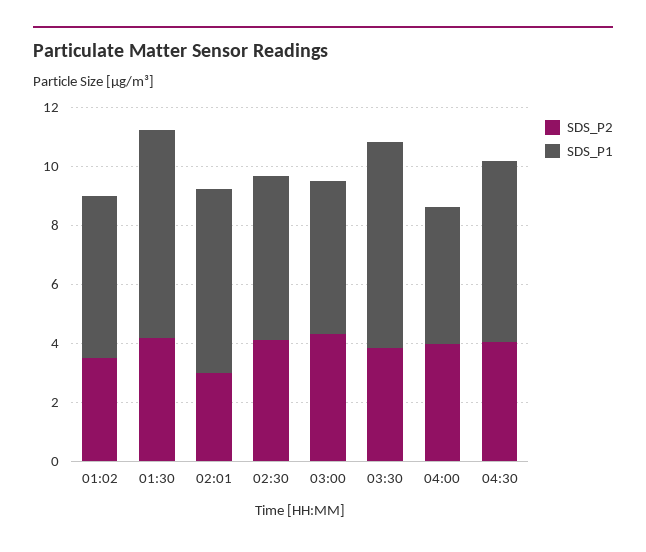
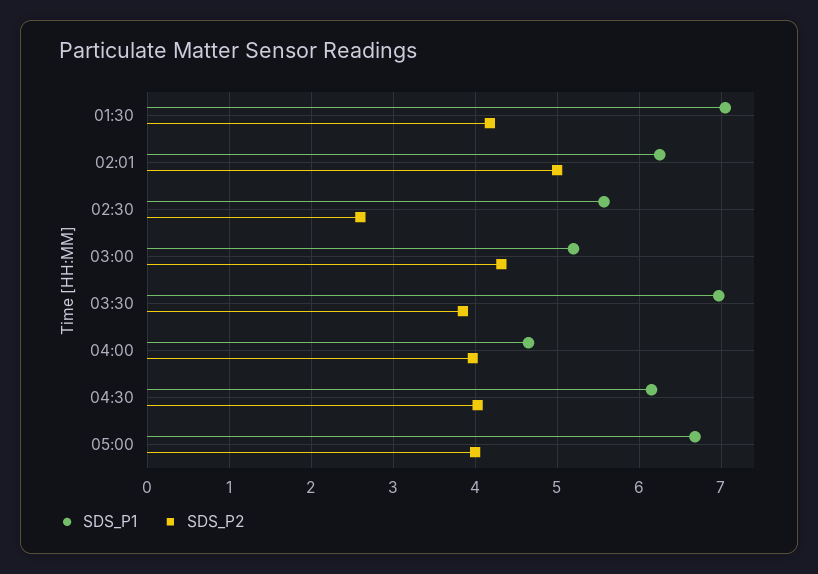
SDS_P2, 01:02: 3.5 -> none
SDS_P1, 01:02: 5.5 -> none
SDS_P2, 02:01: 3 -> 5
SDS_P2, 02:30: 4 -> 2.6
SDS_P1, 05:00: none -> 6.7
SDS_P2, 05:00: none -> 4

